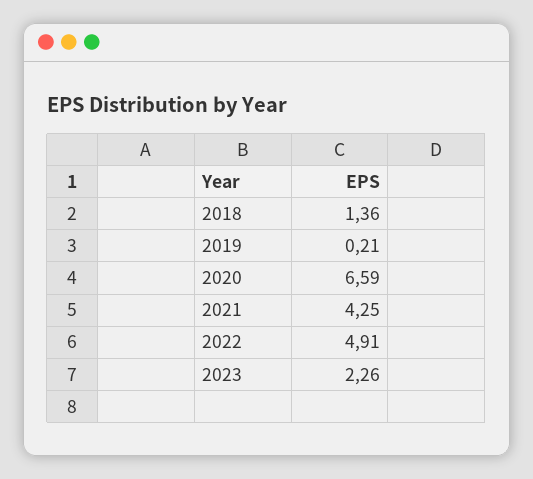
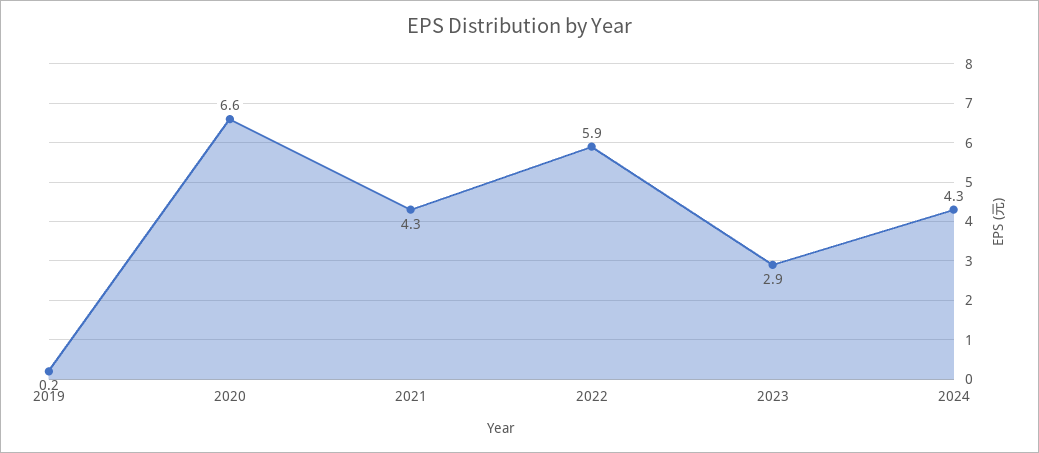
2018: 1.36 -> none
2022: 4.91 -> 5.9
2023: 2.26 -> 2.9
2024: none -> 4.3

